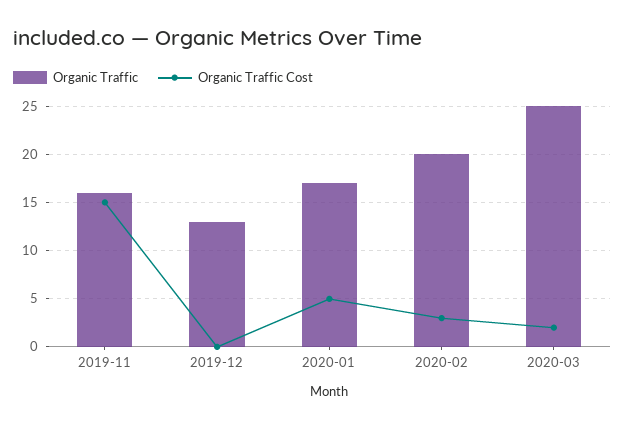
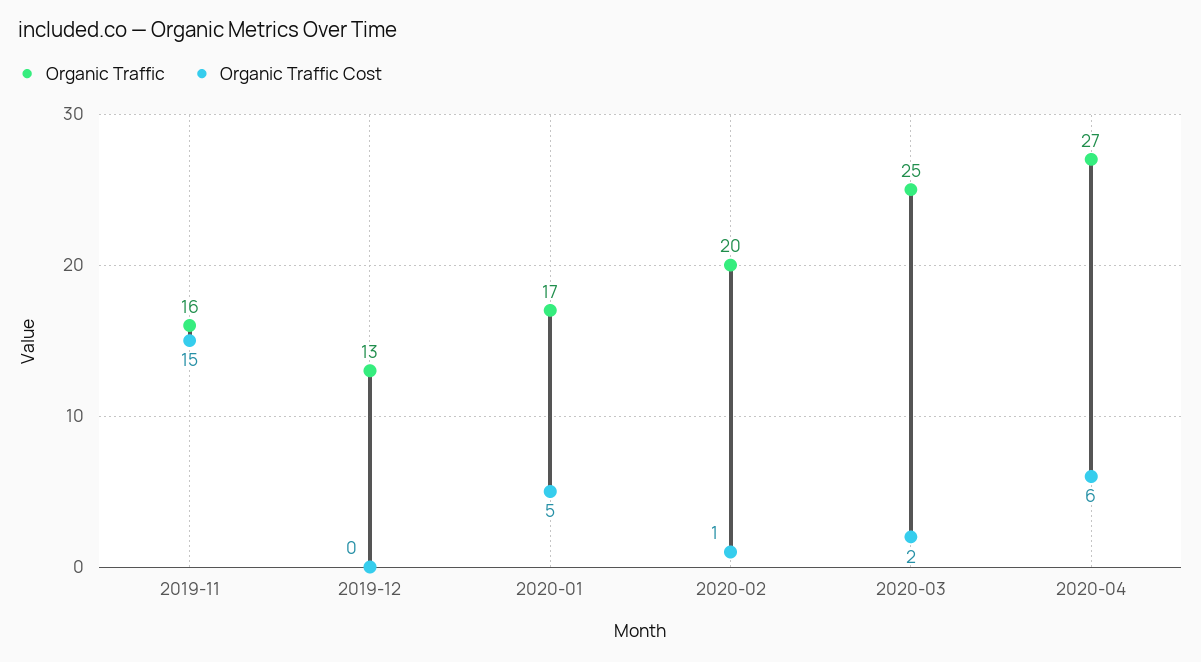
Organic Traffic Cost, 2020-02: 3 -> 1
Organic Traffic, 2020-04: none -> 27
Organic Traffic Cost, 2020-04: none -> 6

